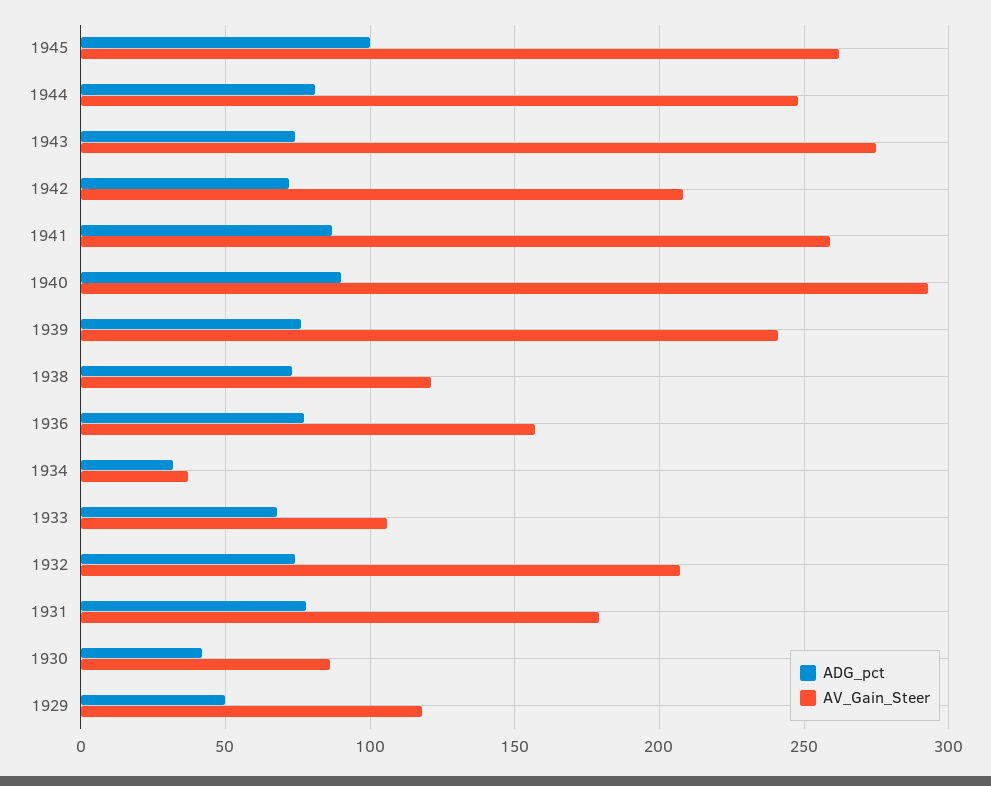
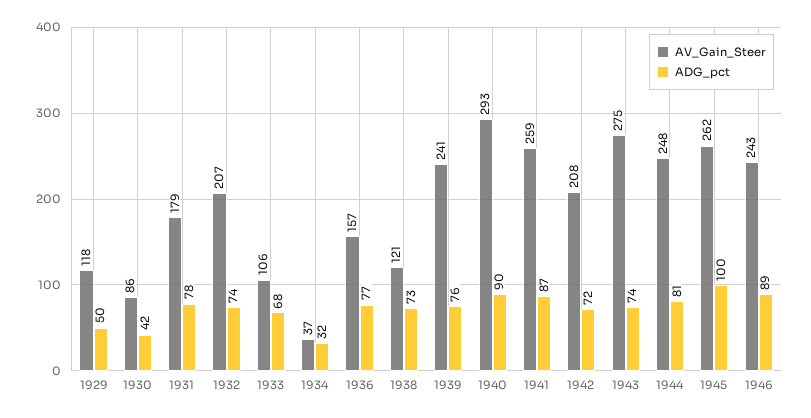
AV_Gain_Steer, 1946: none -> 243
ADG_pct, 1946: none -> 89

